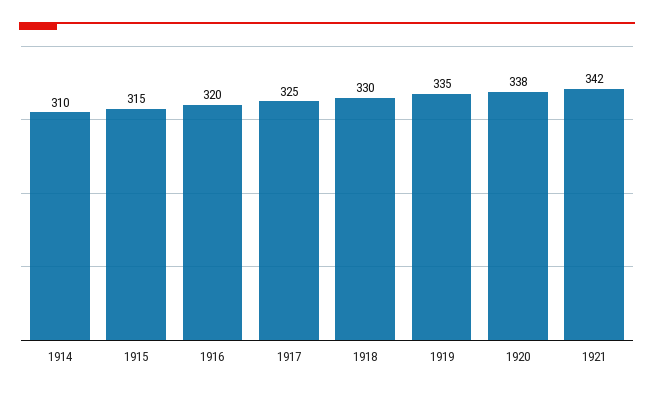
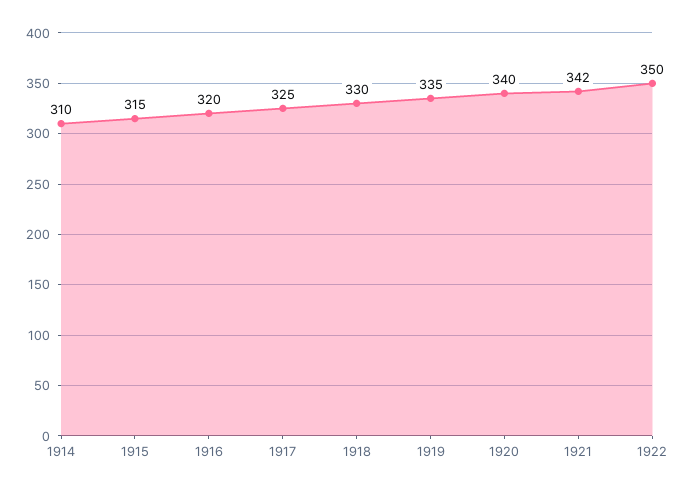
1920: 338 -> 340
1922: none -> 350

